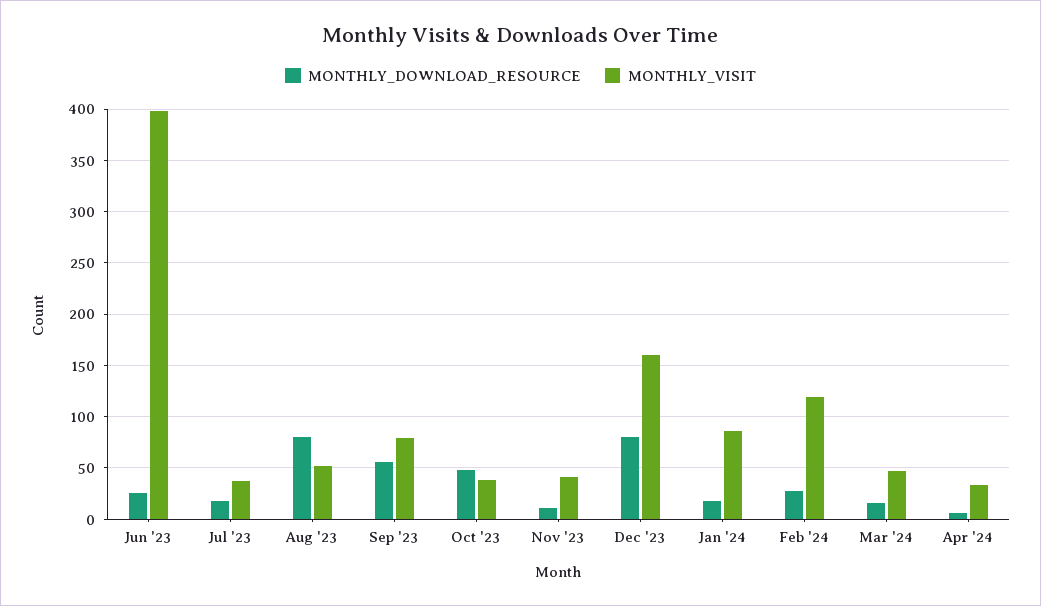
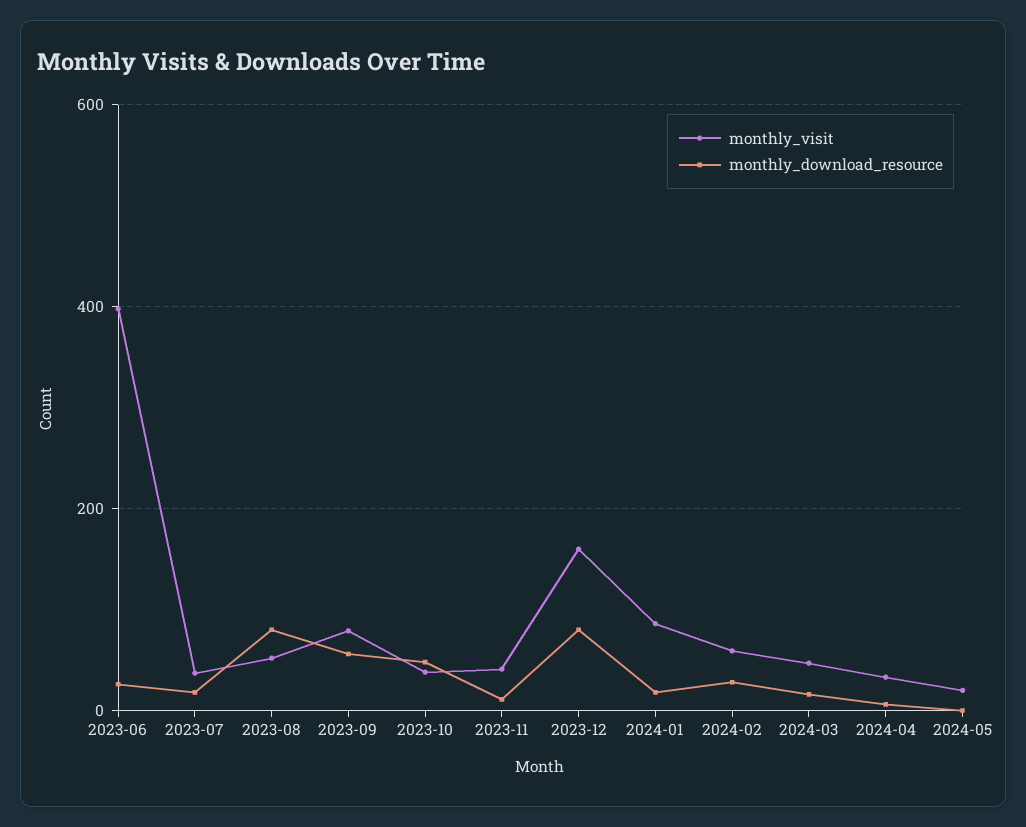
MONTHLY_VISIT, Feb '24: 120 -> 60
MONTHLY_VISIT, 2024-05: none -> 20
MONTHLY_DOWNLOAD_RESOURCE, 2024-05: none -> 0

